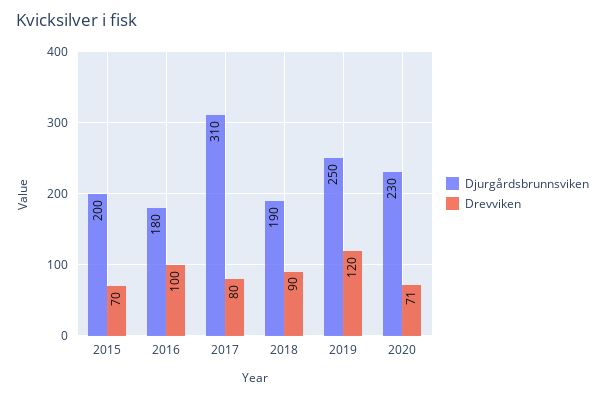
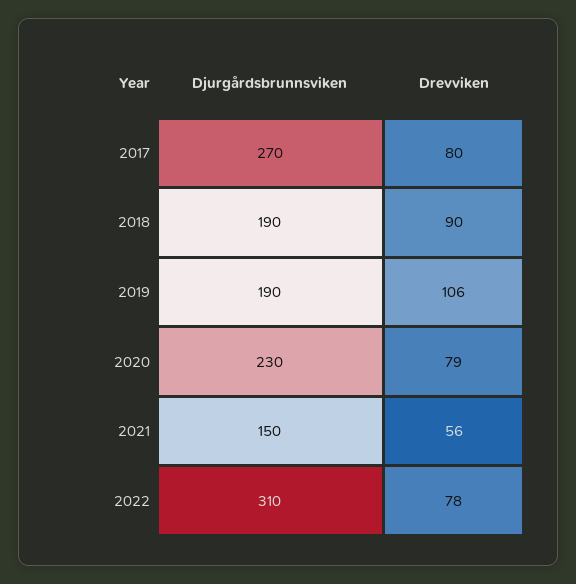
Djurgårdsbrunnsviken, 2015: 200 -> none
Drevviken, 2015: 70 -> none
Djurgårdsbrunnsviken, 2016: 180 -> none
Drevviken, 2016: 100 -> none
Djurgårdsbrunnsviken, 2017: 310 -> 270
Djurgårdsbrunnsviken, 2019: 250 -> 190
Drevviken, 2019: 120 -> 106
Drevviken, 2020: 71 -> 79
Djurgårdsbrunnsviken, 2021: none -> 150
Drevviken, 2021: none -> 56
Djurgårdsbrunnsviken, 2022: none -> 310
Drevviken, 2022: none -> 78

